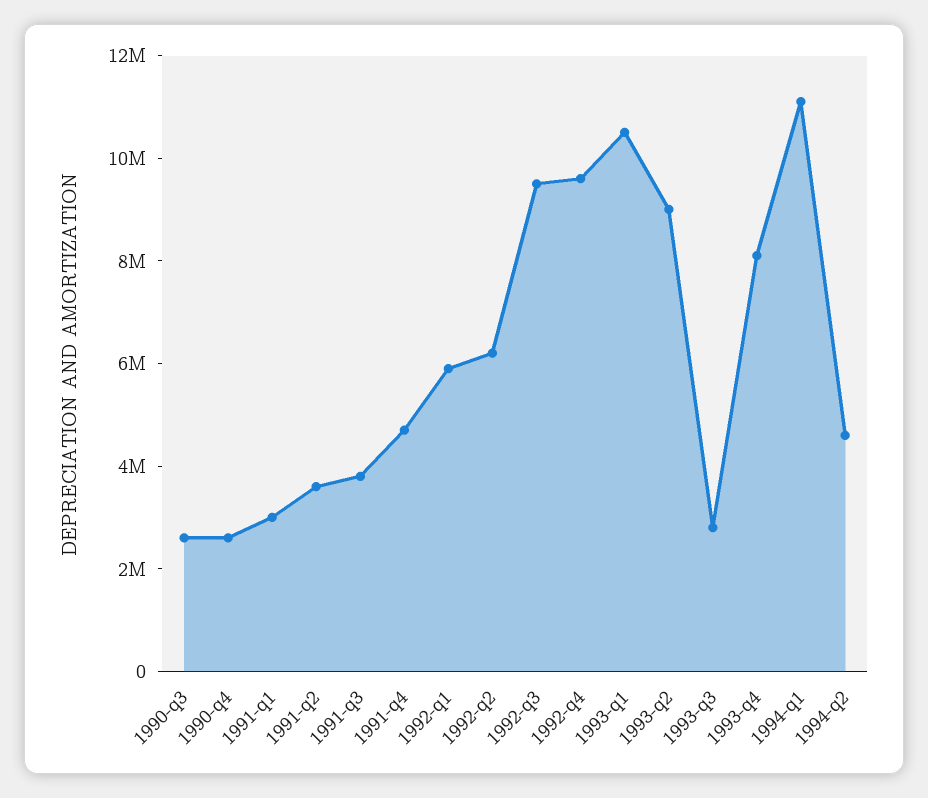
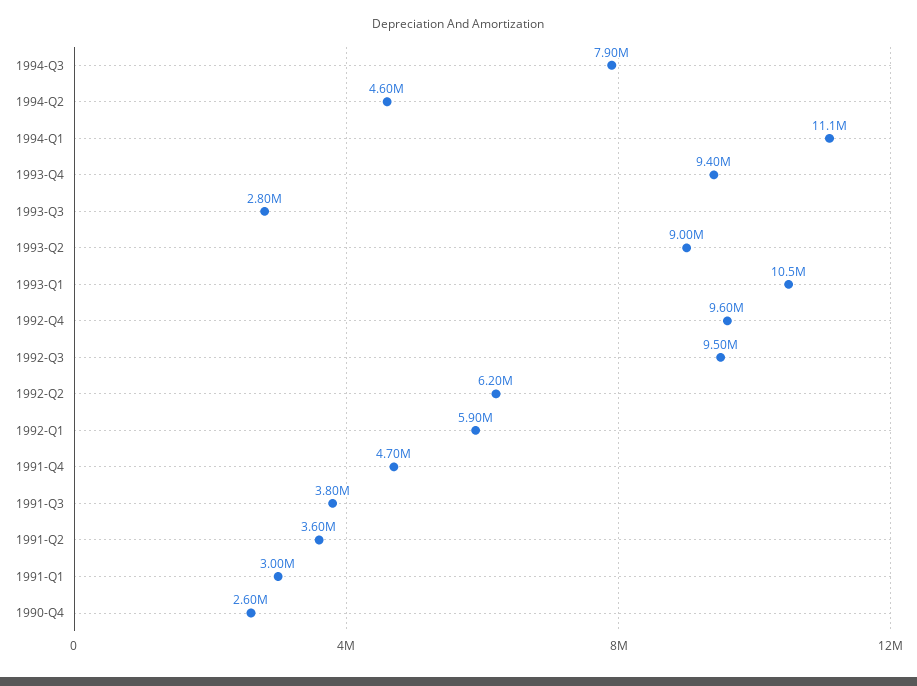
1990-q3: 2500000 -> none
1993-q4: 8000000 -> 9400000
1994-Q3: none -> 7900000

